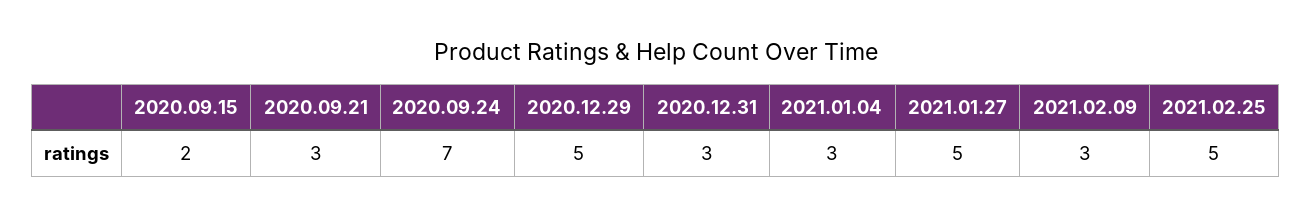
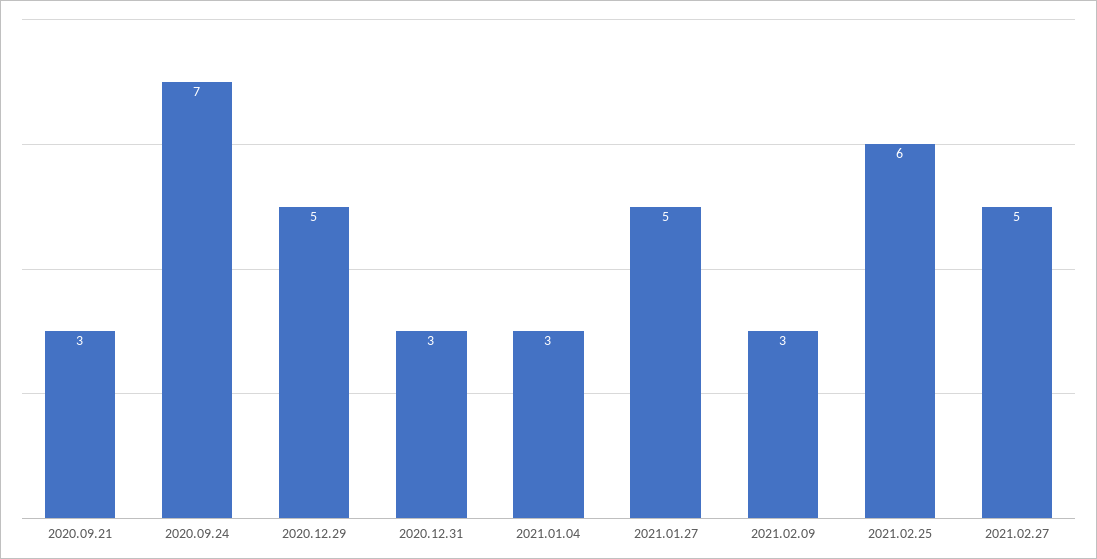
2020.09.15: 2 -> none
2021.02.25: 5 -> 6
2021.02.27: none -> 5

